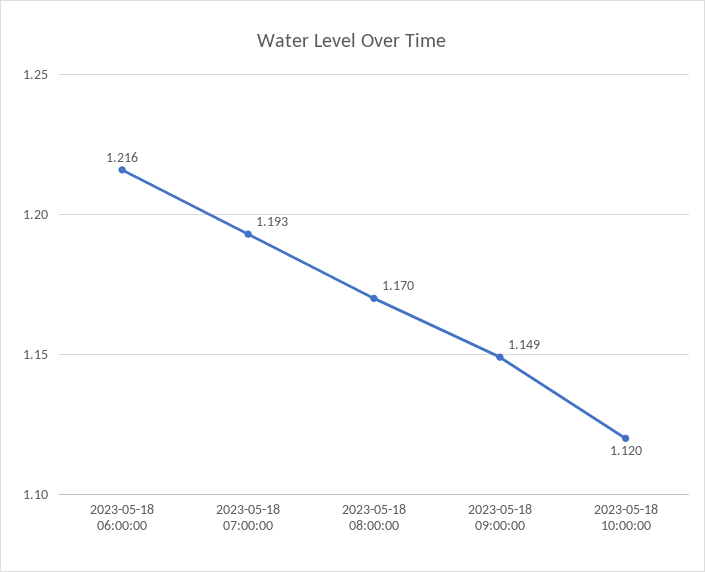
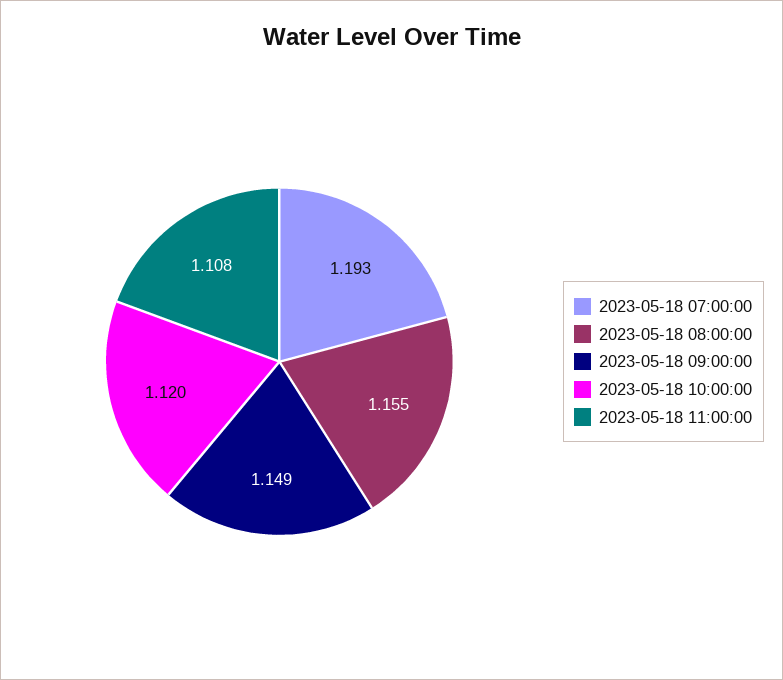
2023-05-18 06:00:00: 1.216 -> none
2023-05-18 08:00:00: 1.17 -> 1.155
2023-05-18 11:00:00: none -> 1.108

